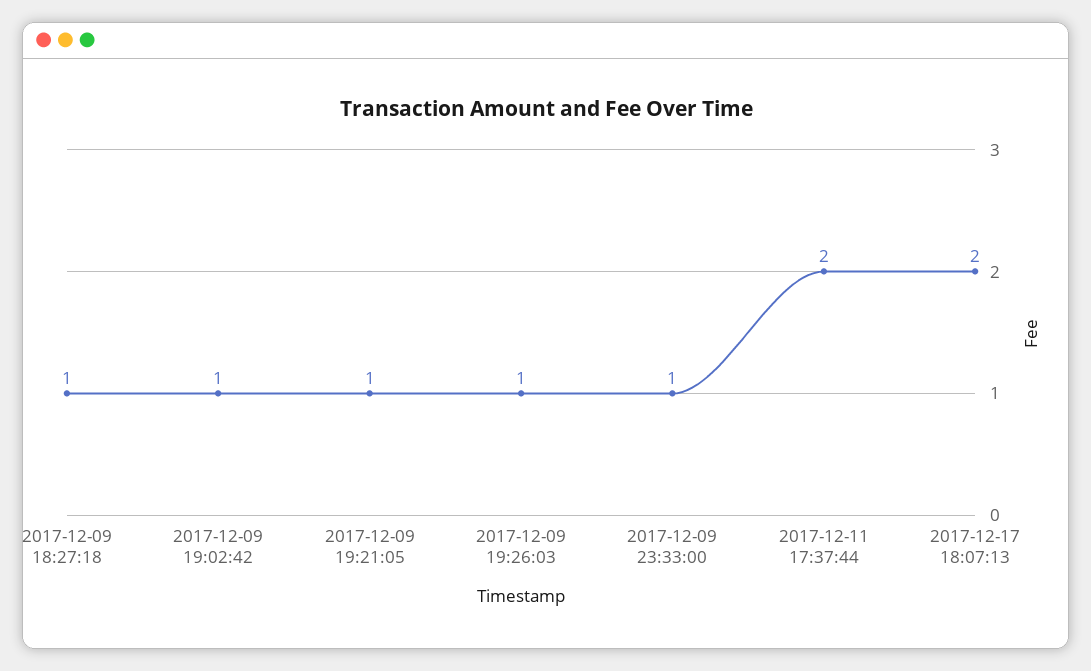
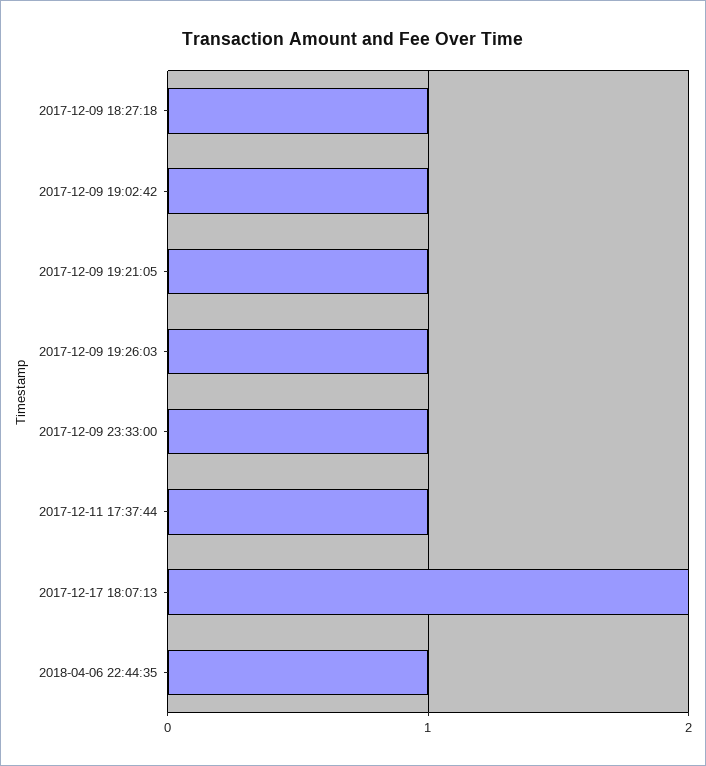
2017-12-11 17:37:44: 2 -> 1
2018-04-06 22:44:35: none -> 1

